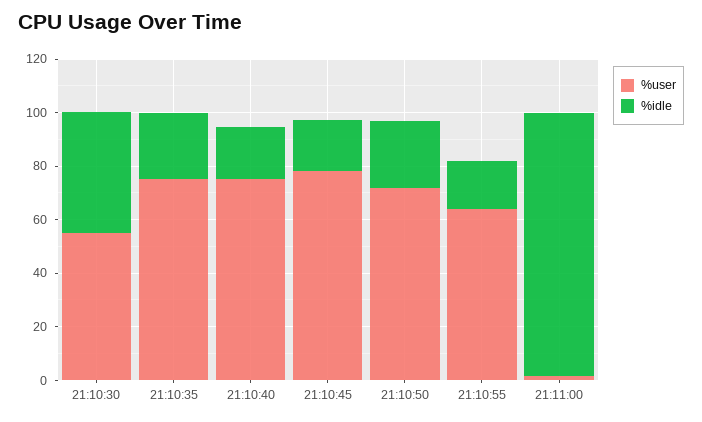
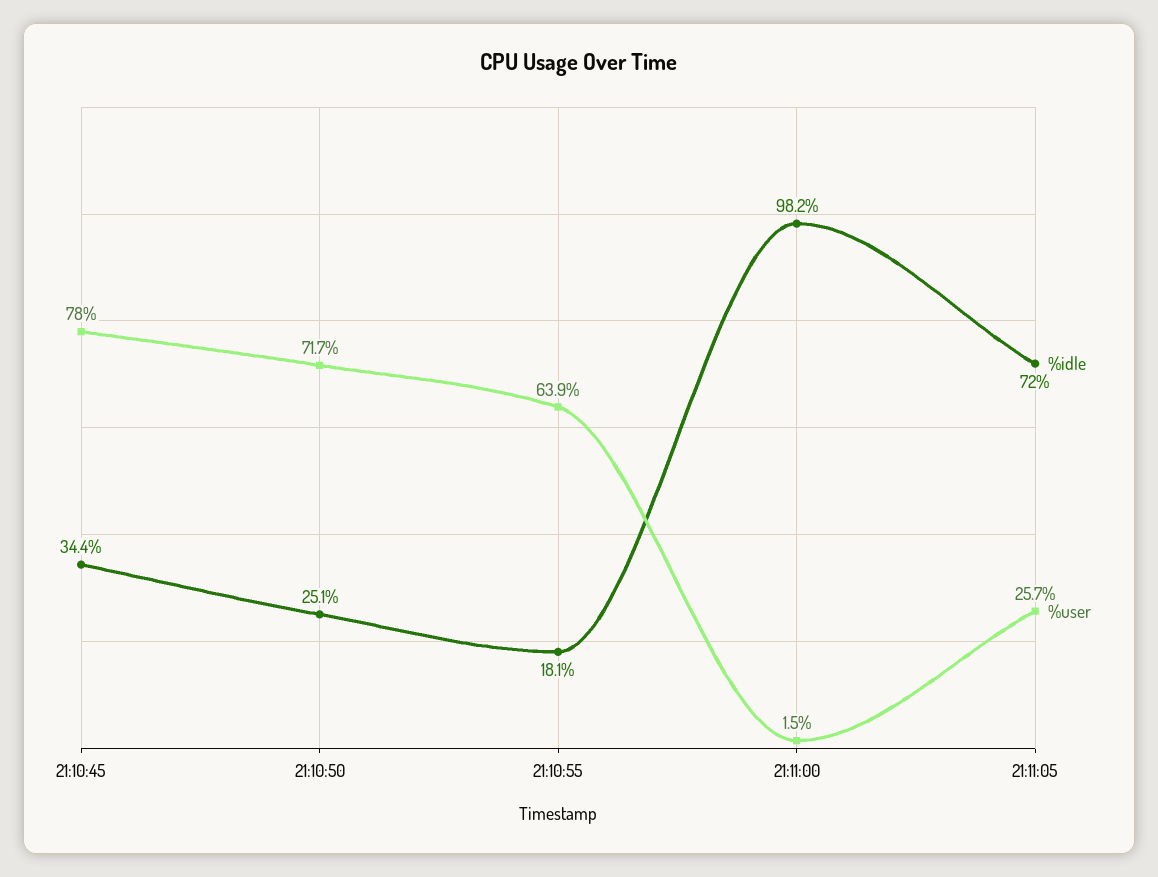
%user, 21:10:30: 55 -> none
%idle, 21:10:30: 45 -> none
%user, 21:10:35: 75 -> none
%idle, 21:10:35: 25 -> none
%user, 21:10:40: 75 -> none
%idle, 21:10:40: 20 -> none
%idle, 21:10:45: 20 -> 34.4
%idle, 21:11:05: none -> 72
%user, 21:11:05: none -> 25.7

